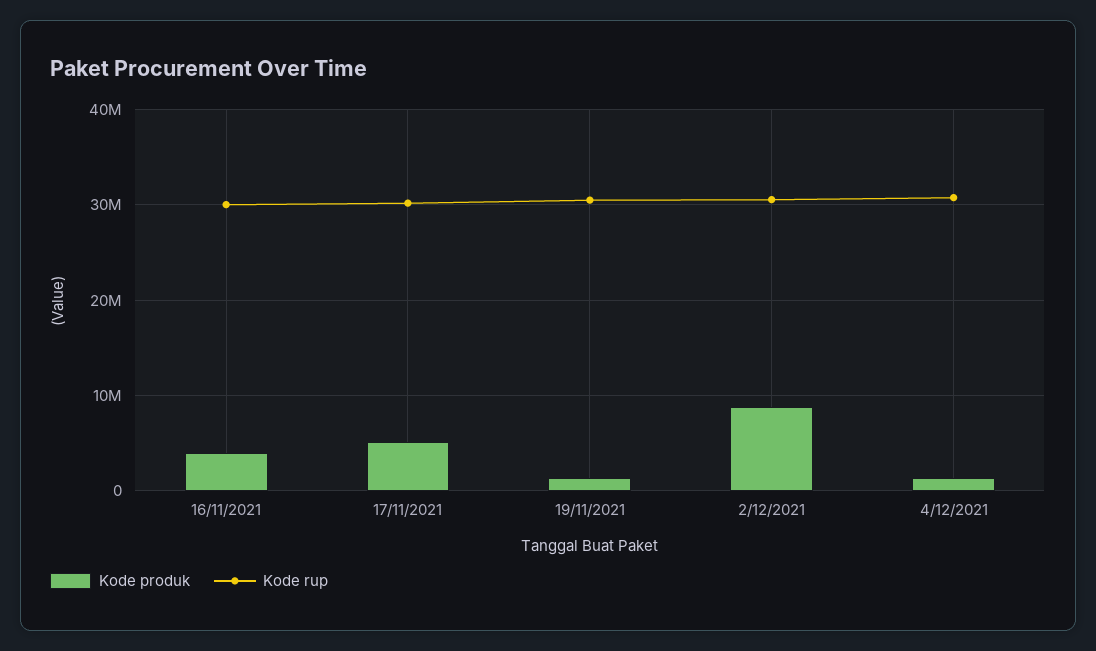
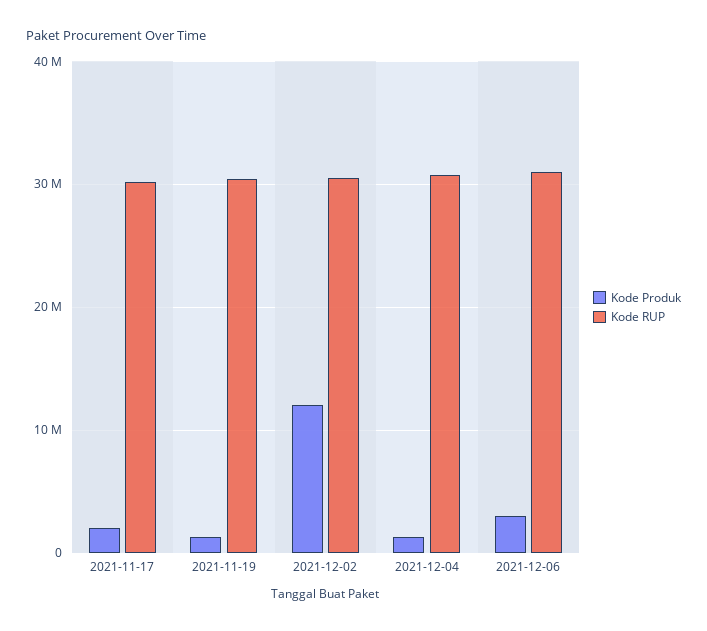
Kode produk, 16/11/2021: 4000000 -> none
Kode rup, 16/11/2021: 30000000 -> none
Kode produk, 17/11/2021: 5000000 -> 2000000
Kode produk, 2/12/2021: 9000000 -> 12000000
Kode produk, 2021-12-06: none -> 3000000
Kode rup, 2021-12-06: none -> 31000000

